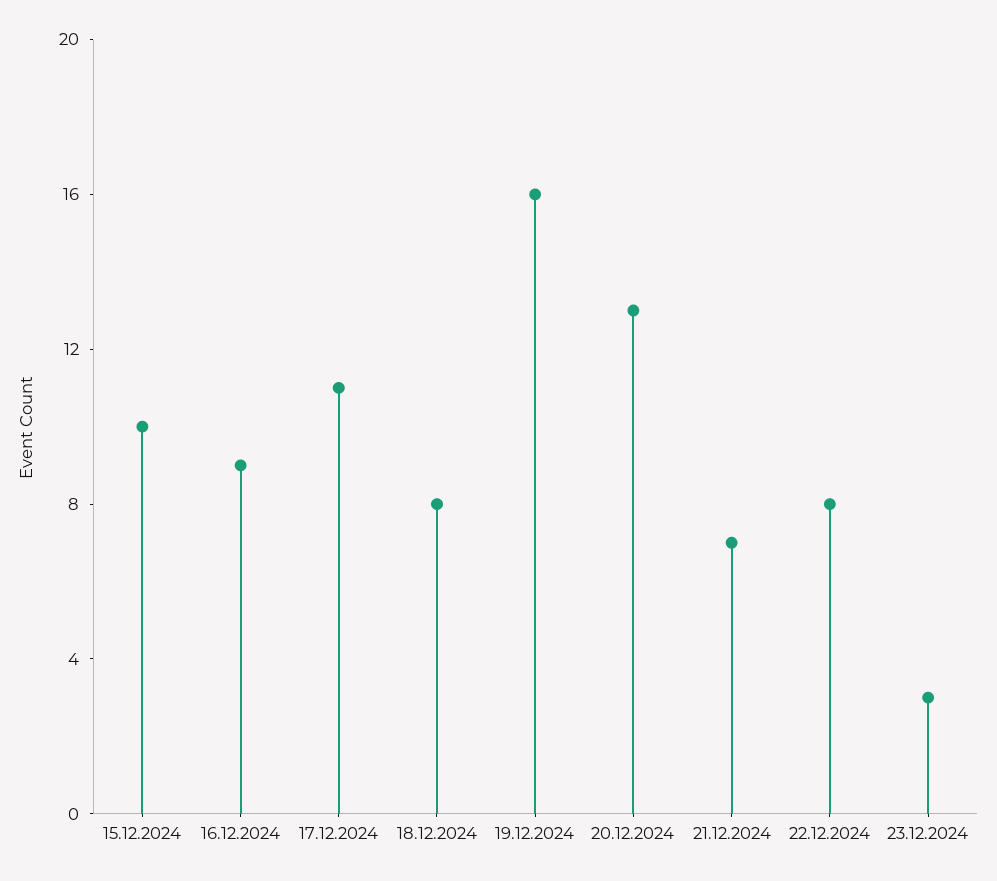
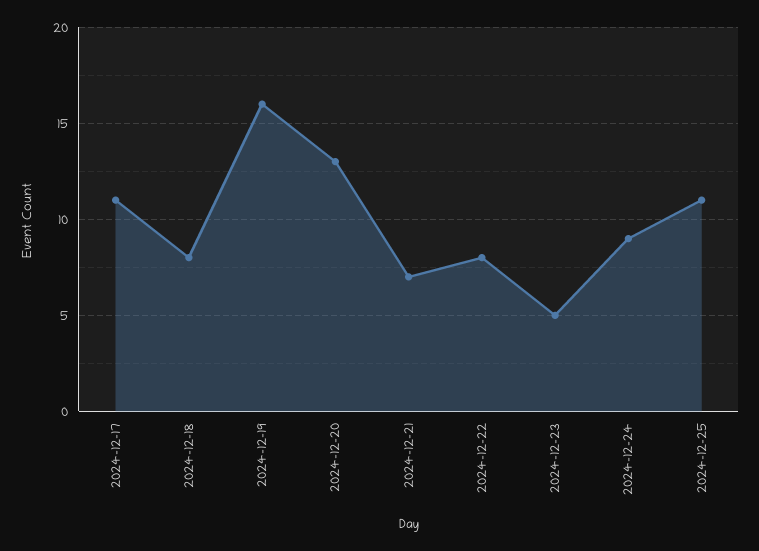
15.12.2024: 10 -> none
16.12.2024: 9 -> none
23.12.2024: 3 -> 5
2024-12-24: none -> 9
2024-12-25: none -> 11

